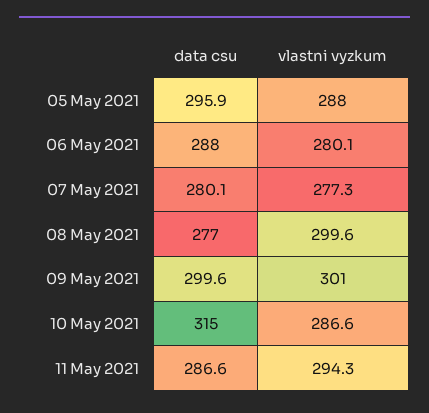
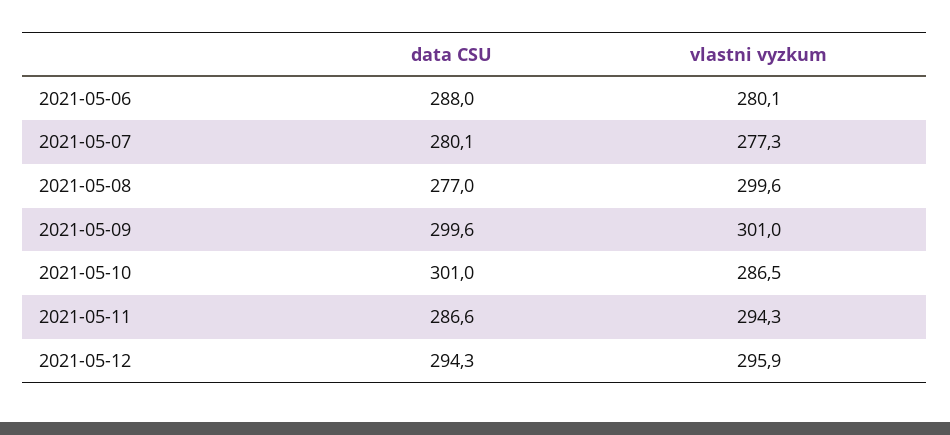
data csu, 05 May 2021: 295.9 -> none
vlastni vyzkum, 05 May 2021: 288 -> none
data csu, 10 May 2021: 315 -> 301
vlastni vyzkum, 10 May 2021: 286.6 -> 286.5
data csu, 2021-05-12: none -> 294.3
vlastni vyzkum, 2021-05-12: none -> 295.9

